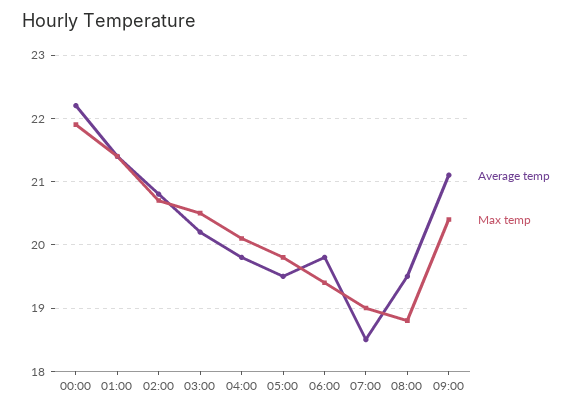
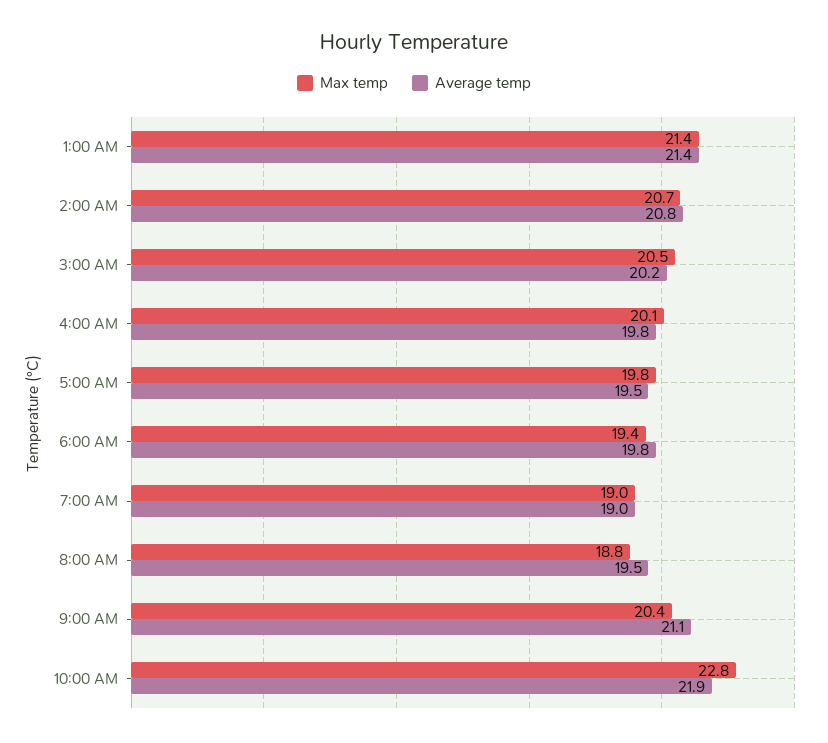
Average temp, 00:00: 22.2 -> none
Max temp, 00:00: 21.9 -> none
Average temp, 07:00: 18.5 -> 19
Max temp, 10:00 AM: none -> 22.8
Average temp, 10:00 AM: none -> 21.9

